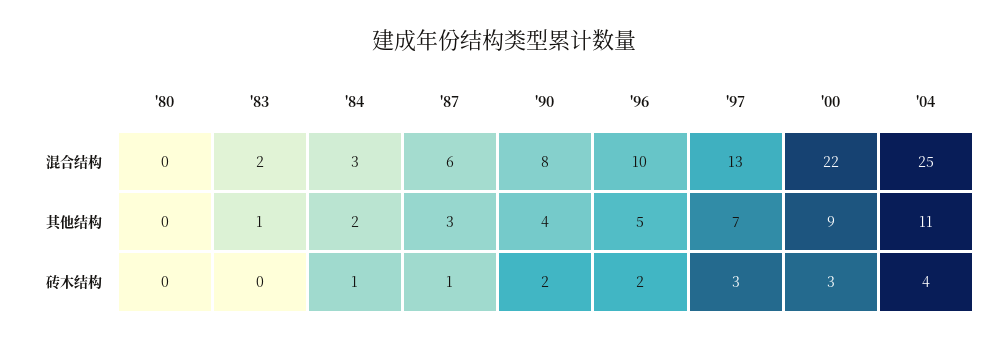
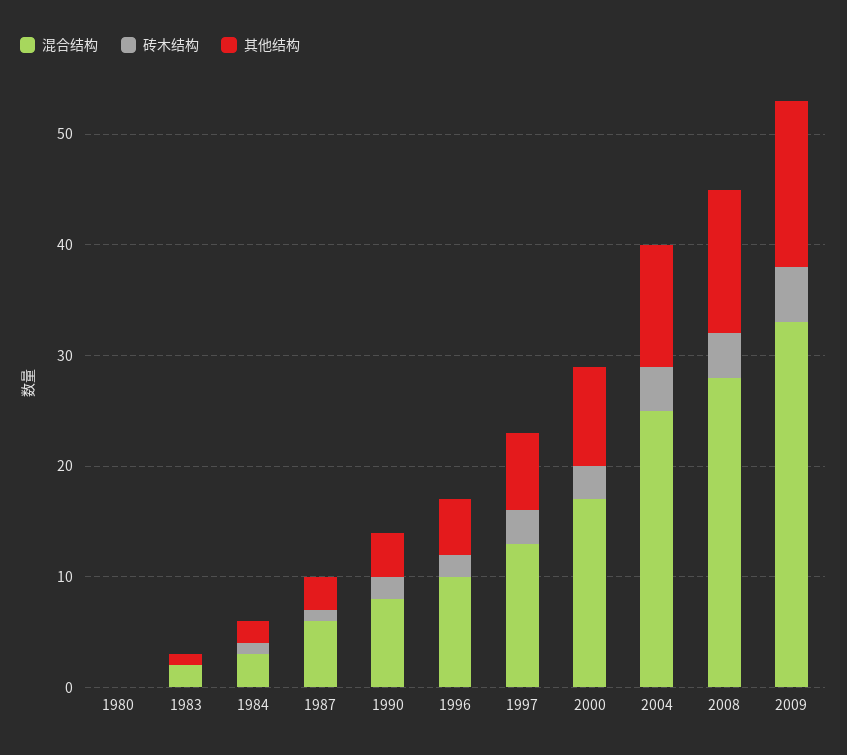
混合结构, '00: 22 -> 17
混合结构, 2008: none -> 28
砖木结构, 2008: none -> 4
其他结构, 2008: none -> 13
混合结构, 2009: none -> 33
砖木结构, 2009: none -> 5
其他结构, 2009: none -> 15

